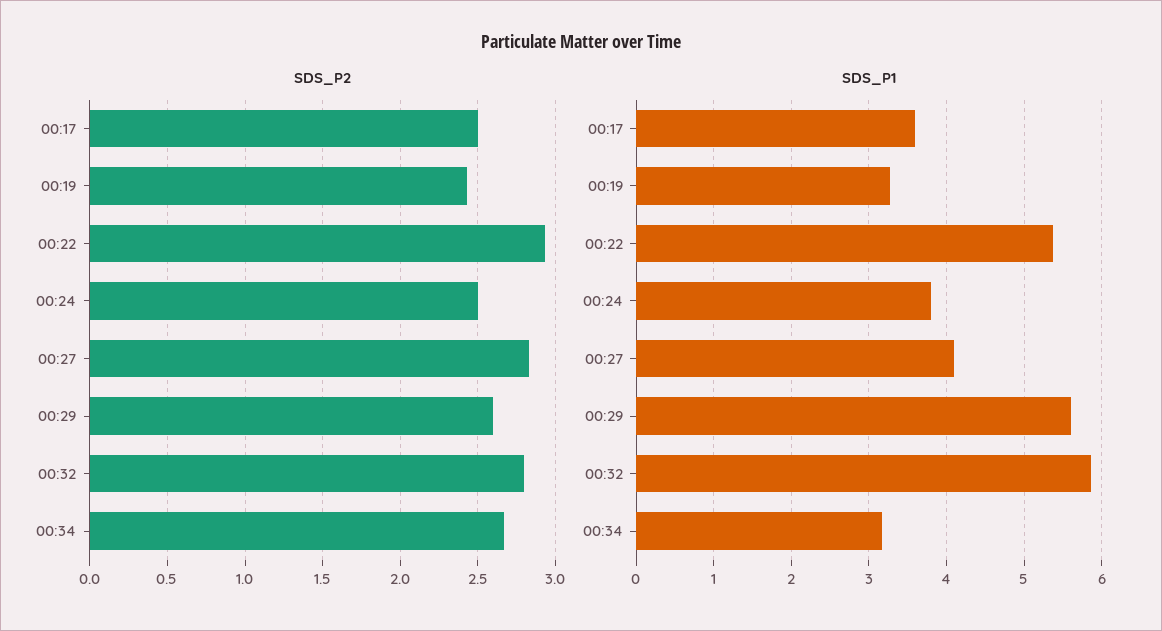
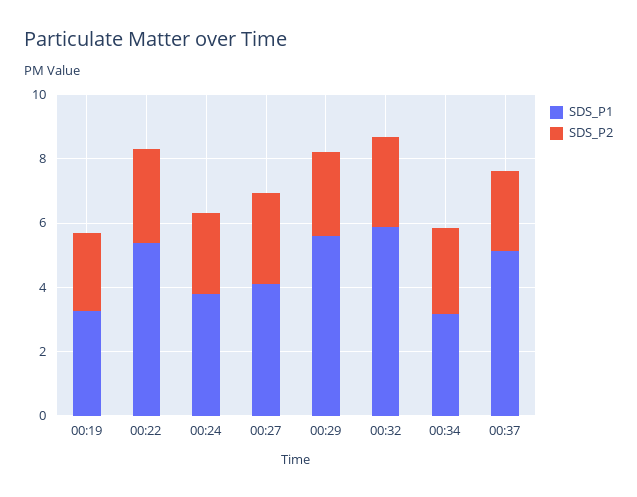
SDS_P2, 00:17: 2.5 -> none
SDS_P1, 00:17: 3.6 -> none
SDS_P1, 00:37: none -> 5
SDS_P2, 00:37: none -> 2.5

